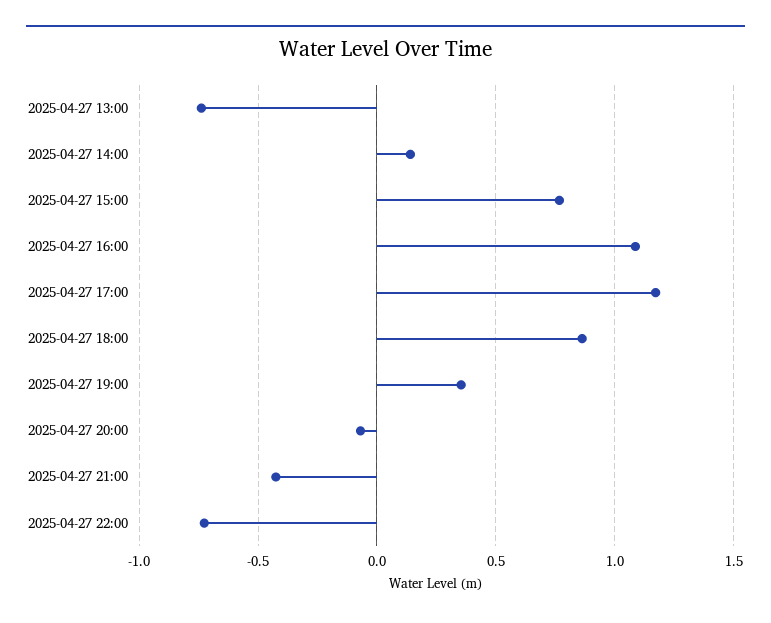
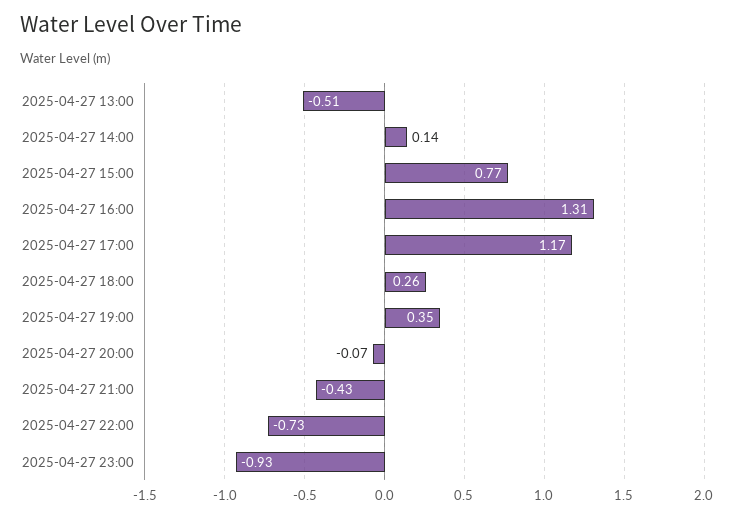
2025-04-27 13:00: -0.75 -> -0.51
2025-04-27 16:00: 1.1 -> 1.31
2025-04-27 18:00: 0.85 -> 0.26
2025-04-27 23:00: none -> -0.93

